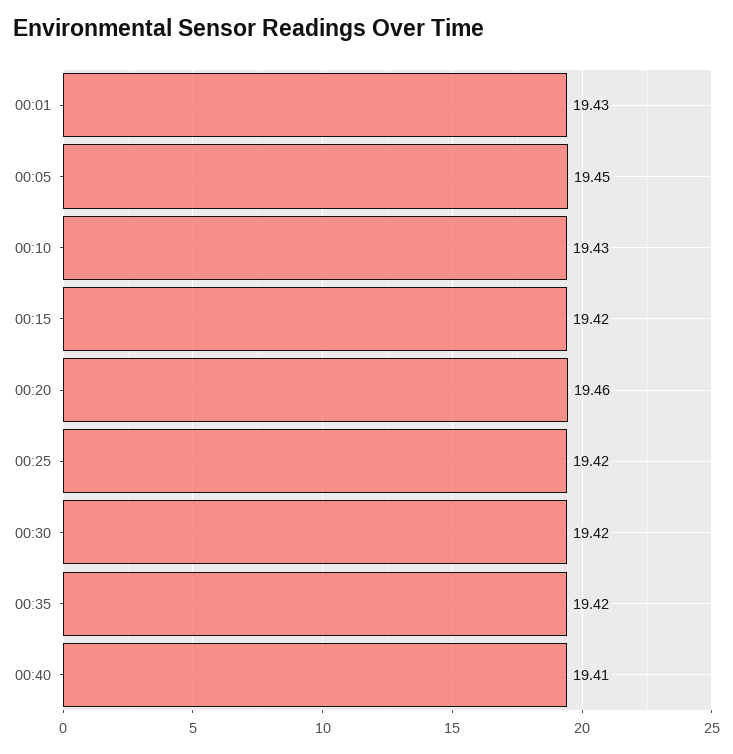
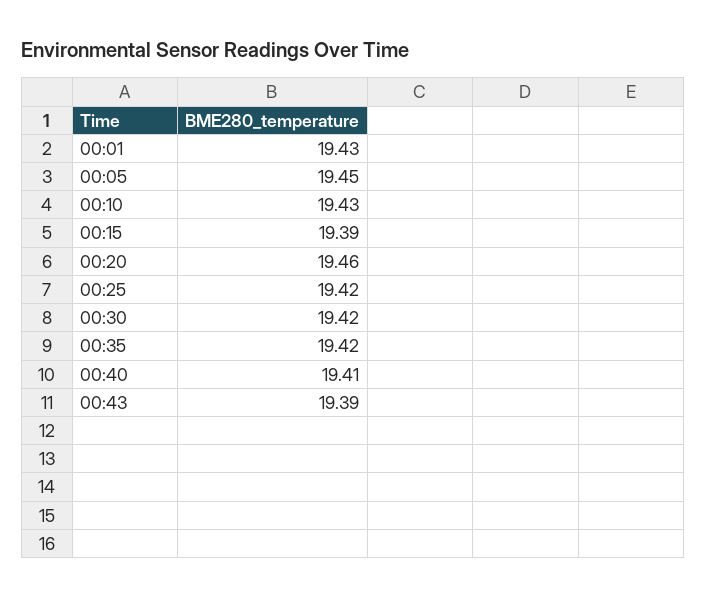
00:15: 19.42 -> 19.39
00:43: none -> 19.39

